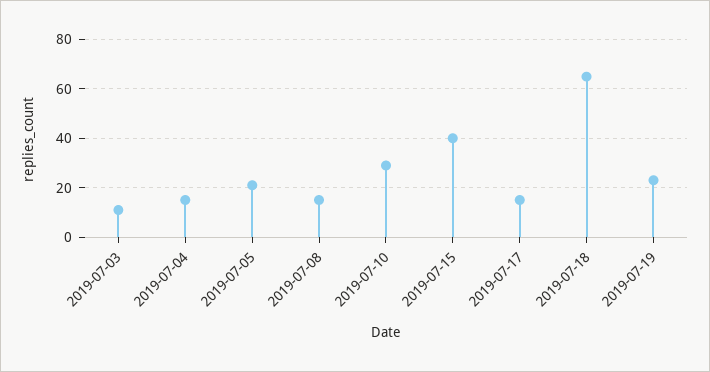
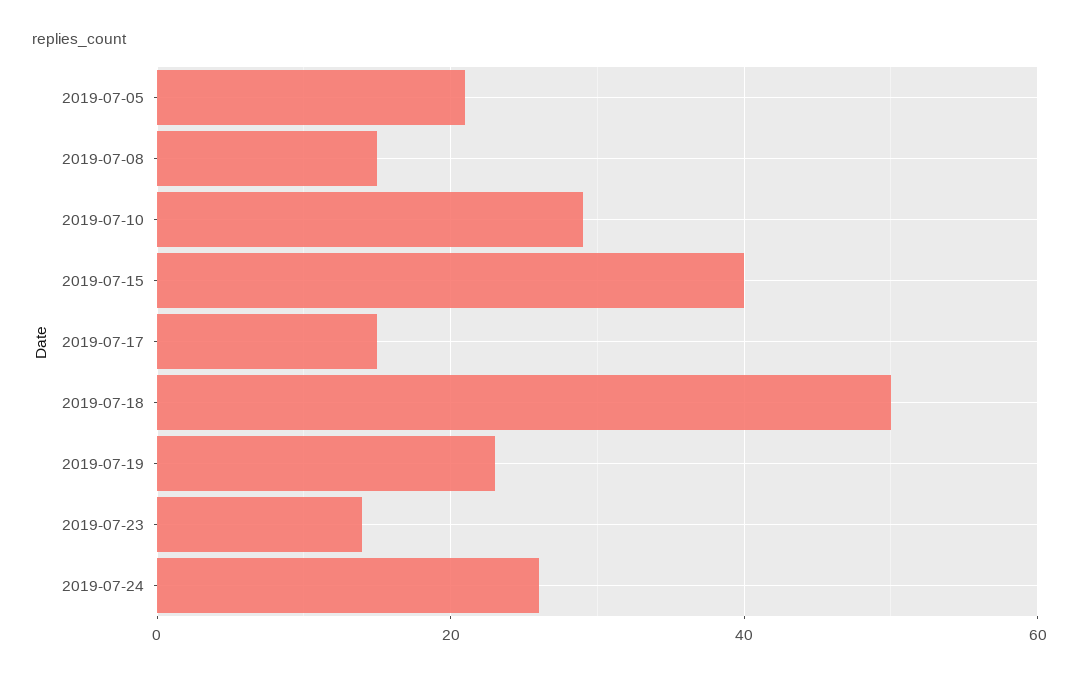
2019-07-03: 10 -> none
2019-07-04: 15 -> none
2019-07-18: 65 -> 50
2019-07-23: none -> 15
2019-07-24: none -> 25

